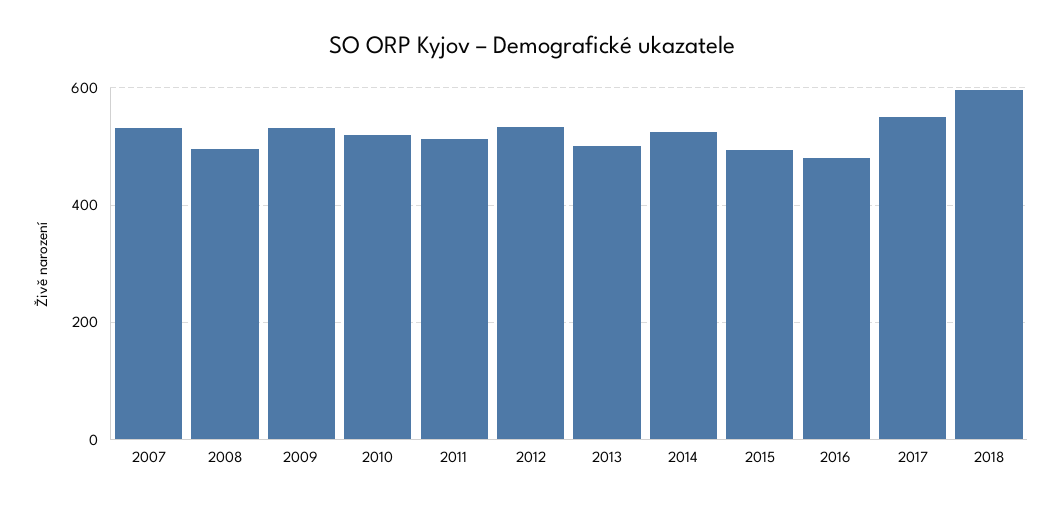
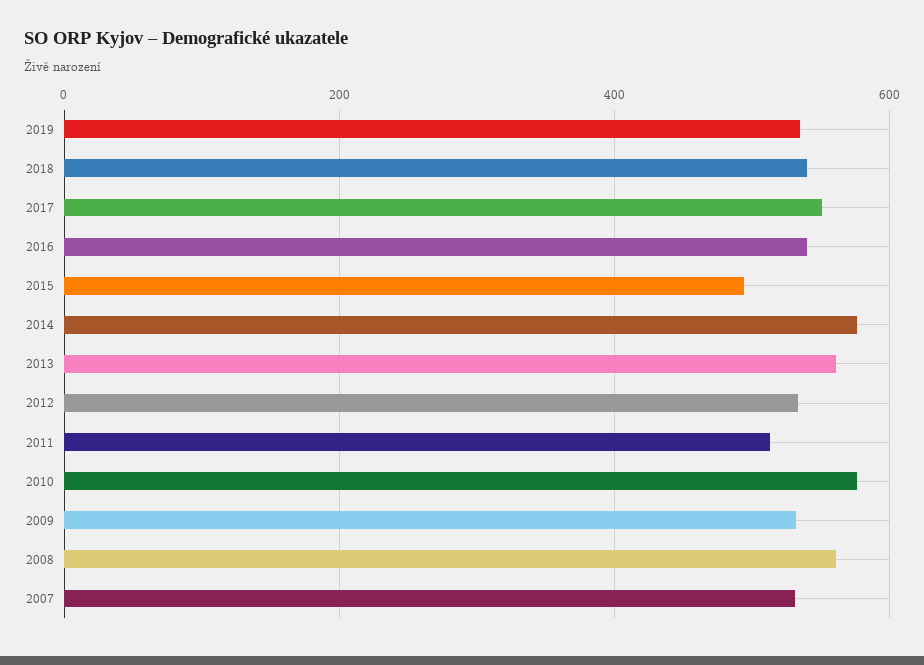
2008: 500 -> 560
2010: 520 -> 580
2013: 500 -> 560
2014: 520 -> 580
2016: 480 -> 540
2018: 600 -> 540
2019: none -> 540

